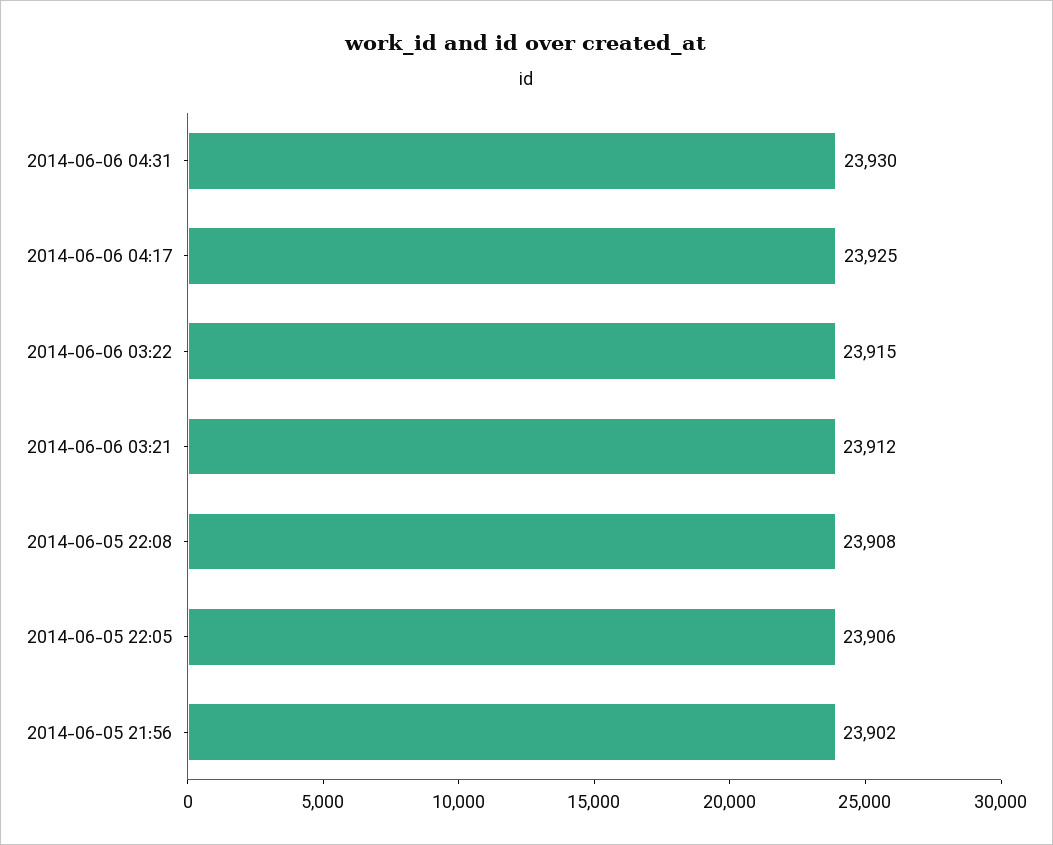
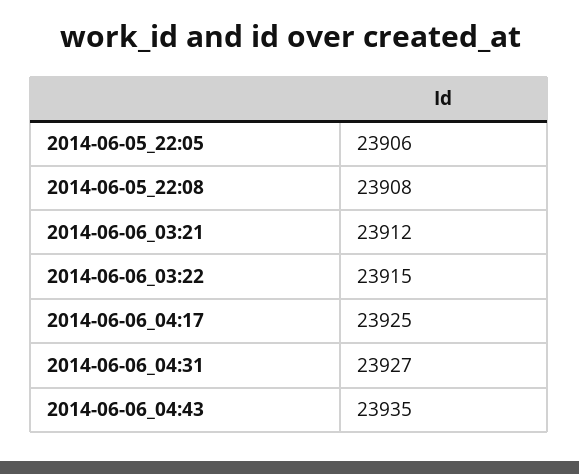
2014-06-06 04:31: 23930 -> 23927
2014-06-05 21:56: 23902 -> none
2014-06-06_04:43: none -> 23935

